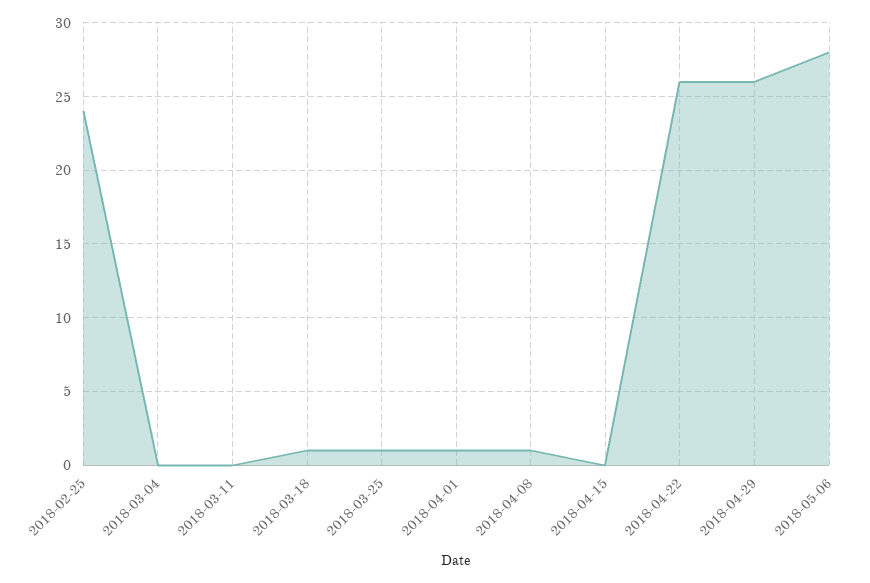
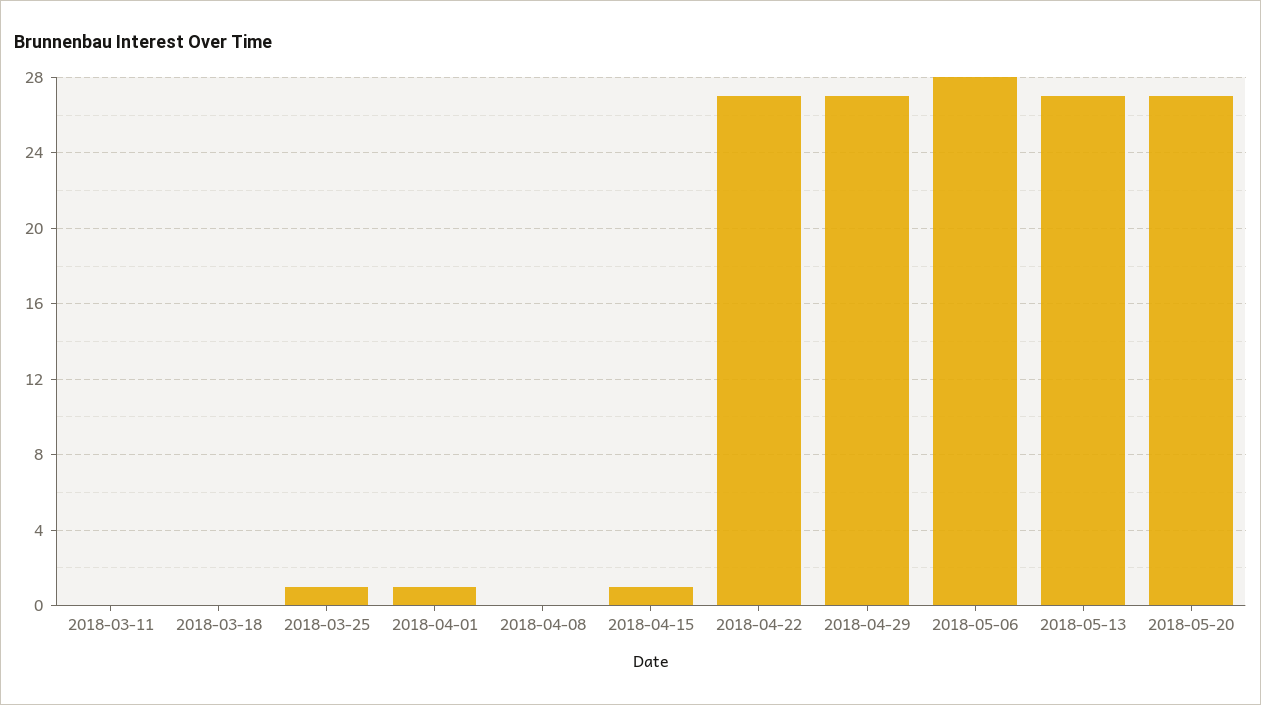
2018-02-25: 24 -> none
2018-03-04: 0 -> none
2018-03-18: 1 -> 0
2018-04-08: 1 -> 0
2018-04-15: 0 -> 1
2018-04-22: 26 -> 27
2018-04-29: 26 -> 27
2018-05-13: none -> 27
2018-05-20: none -> 27

